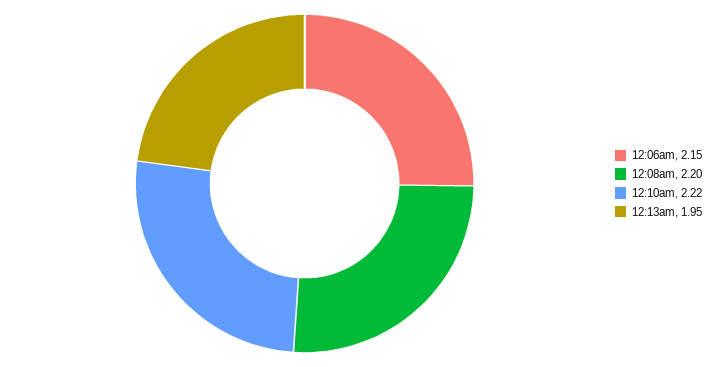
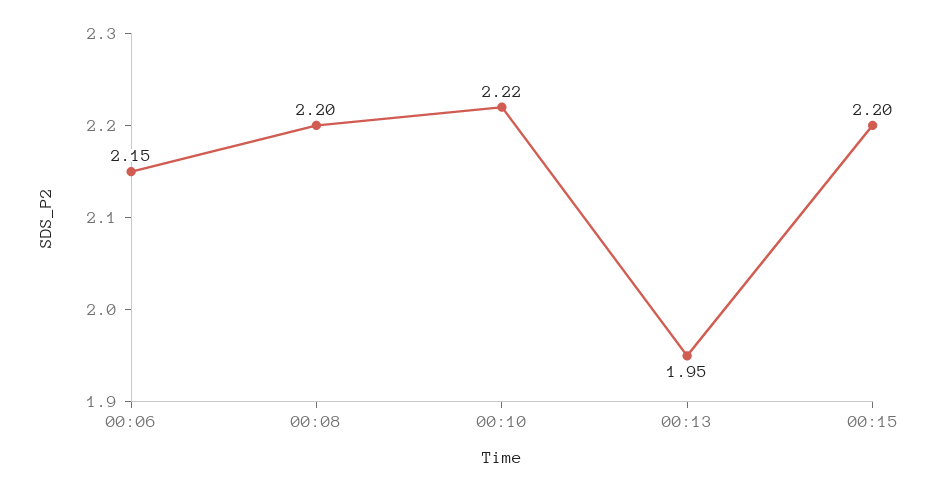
00:15: none -> 2.2

